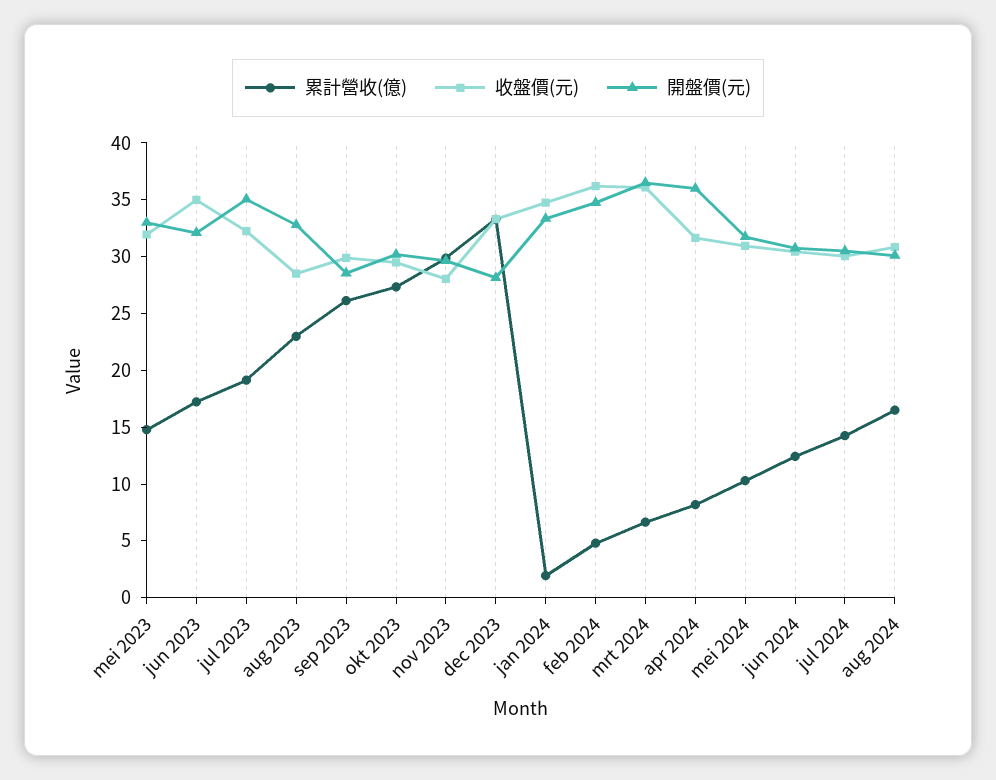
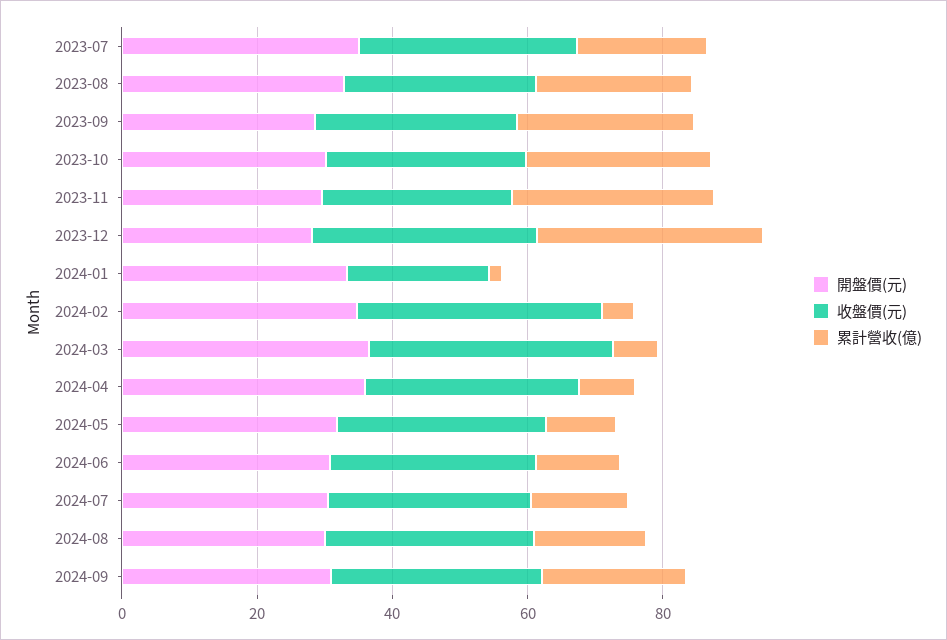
累計營收(億), mei 2023: 15 -> none
收盤價(元), mei 2023: 32 -> none
開盤價(元), mei 2023: 33 -> none
累計營收(億), jun 2023: 17 -> none
收盤價(元), jun 2023: 35 -> none
開盤價(元), jun 2023: 32 -> none
收盤價(元), jan 2024: 35 -> 20
開盤價(元), 2024-09: none -> 30
收盤價(元), 2024-09: none -> 30
累計營收(億), 2024-09: none -> 20

